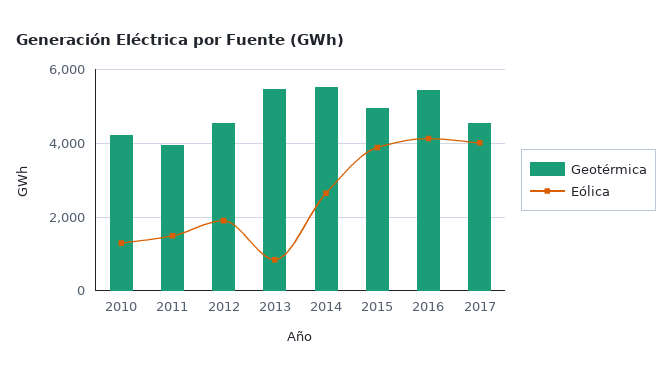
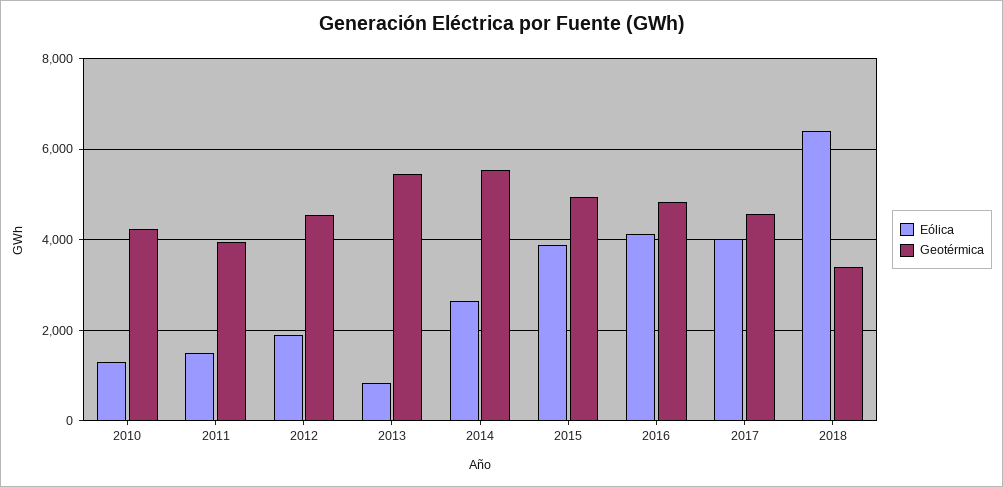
Geotérmica, 2016: 5400 -> 4800
Eólica, 2018: none -> 6400
Geotérmica, 2018: none -> 3400

